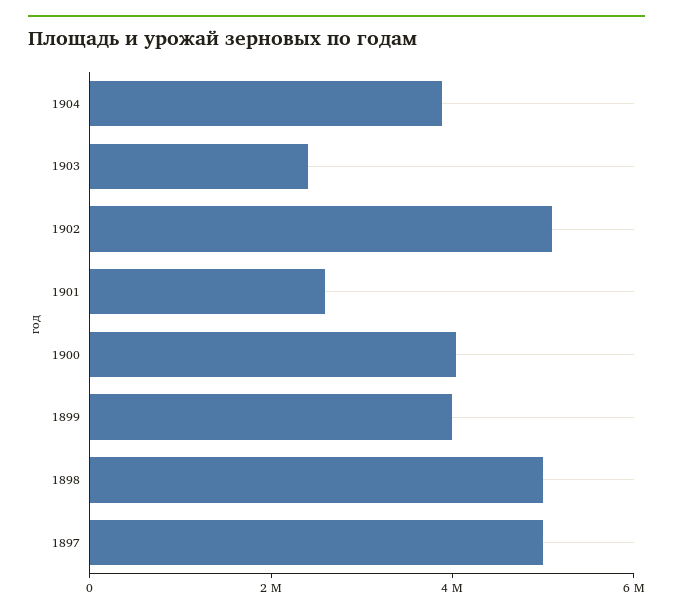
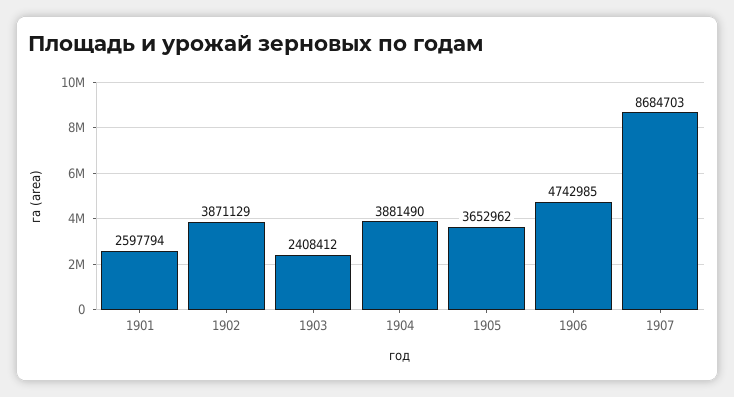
1902: 5000000 -> 3871129
1900: 4000000 -> none
1899: 4000000 -> none
1898: 5000000 -> none
1897: 5000000 -> none
1905: none -> 3652962
1906: none -> 4742985
1907: none -> 8684703

